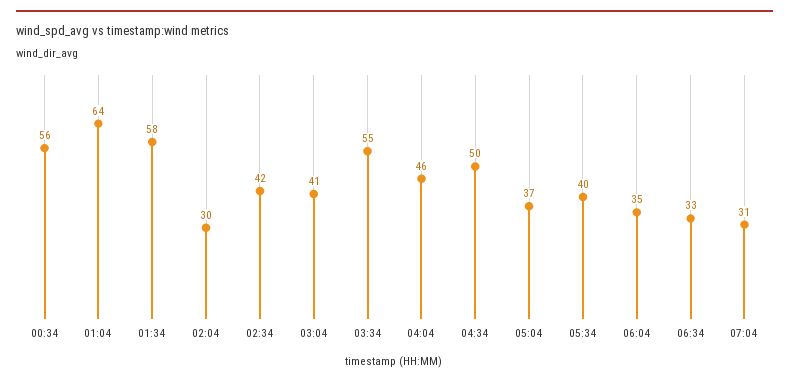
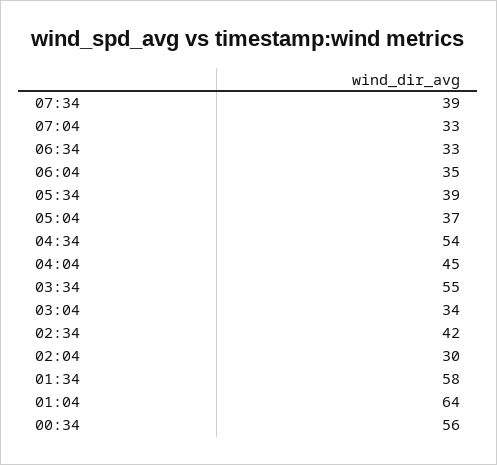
03:04: 41 -> 34
04:04: 46 -> 45
04:34: 50 -> 54
05:34: 40 -> 39
07:04: 31 -> 33
07:34: none -> 39

